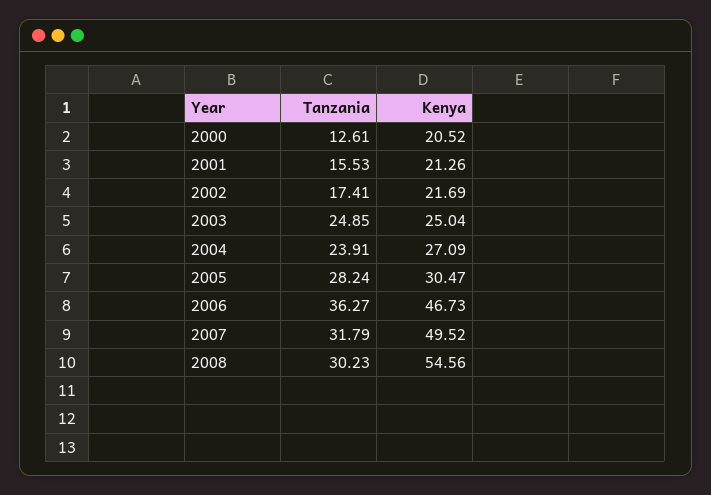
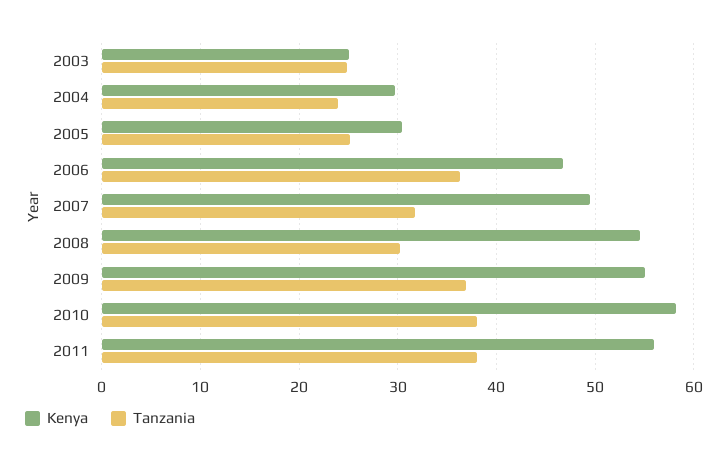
Tanzania, 2000: 12.61 -> none
Kenya, 2000: 20.52 -> none
Tanzania, 2001: 15.53 -> none
Kenya, 2001: 21.26 -> none
Tanzania, 2002: 17.41 -> none
Kenya, 2002: 21.69 -> none
Kenya, 2004: 27.09 -> 30
Tanzania, 2005: 28.24 -> 25
Kenya, 2009: none -> 55
Tanzania, 2009: none -> 37
Kenya, 2010: none -> 58
Tanzania, 2010: none -> 38
Kenya, 2011: none -> 56
Tanzania, 2011: none -> 38

